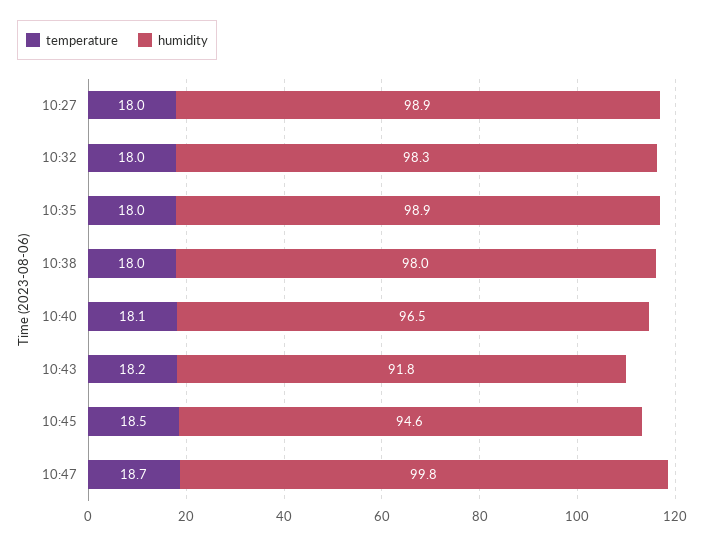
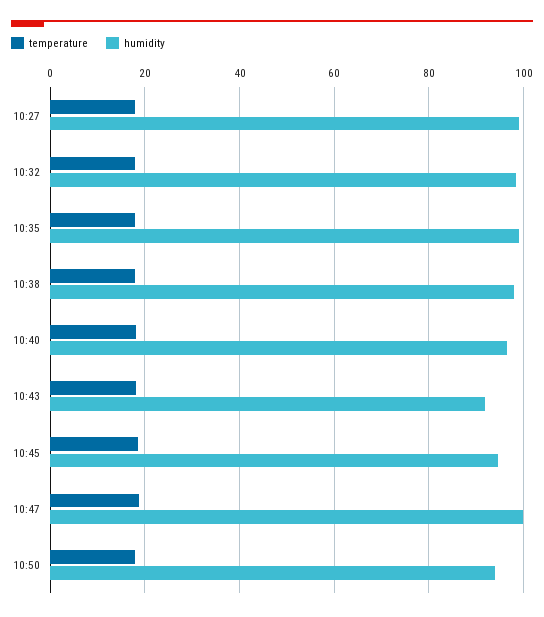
temperature, 10:50: none -> 18
humidity, 10:50: none -> 94

